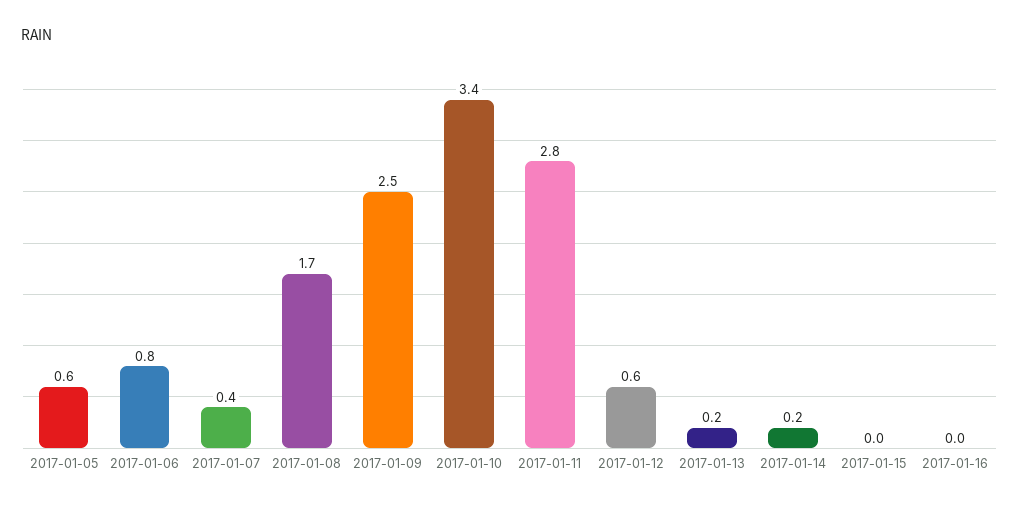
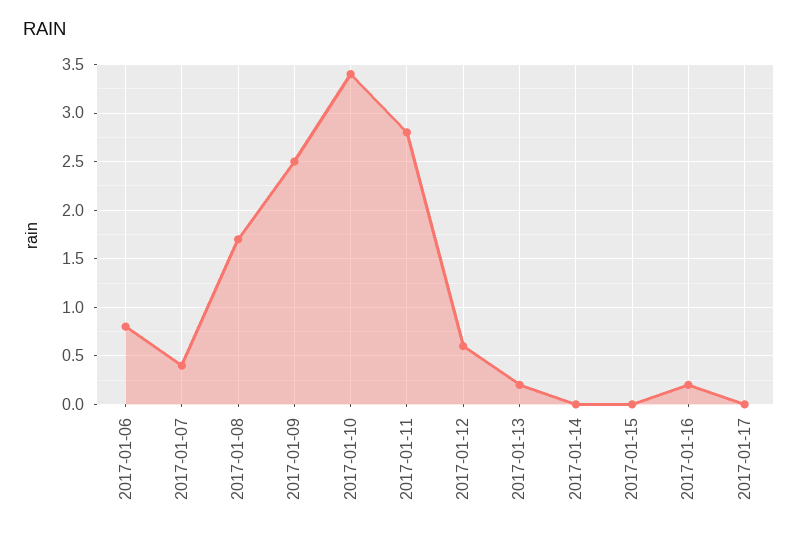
2017-01-05: 0.6 -> none
2017-01-14: 0.2 -> 0
2017-01-16: 0 -> 0.2
2017-01-17: none -> 0

